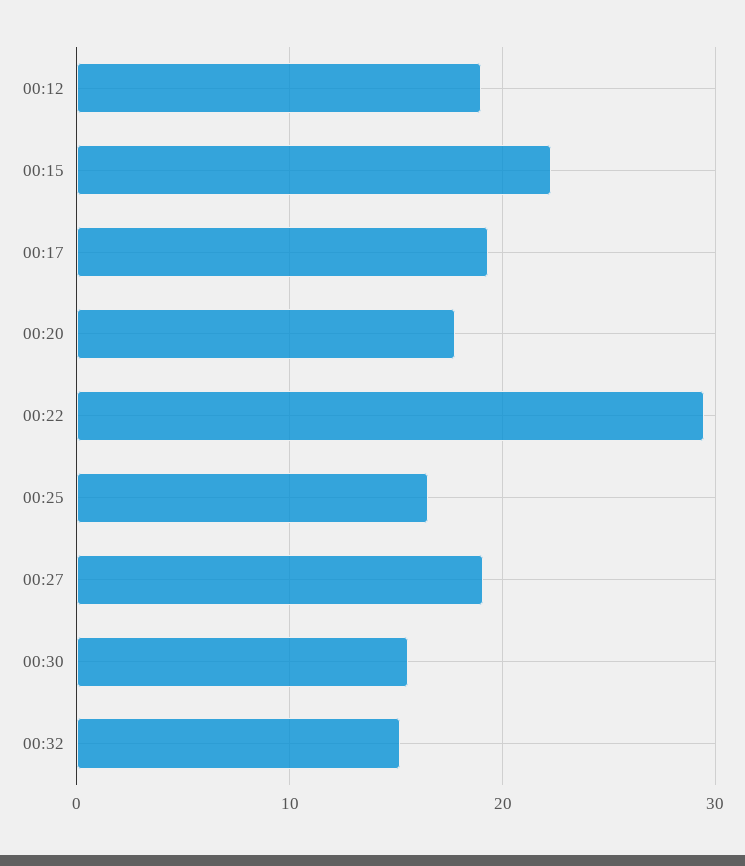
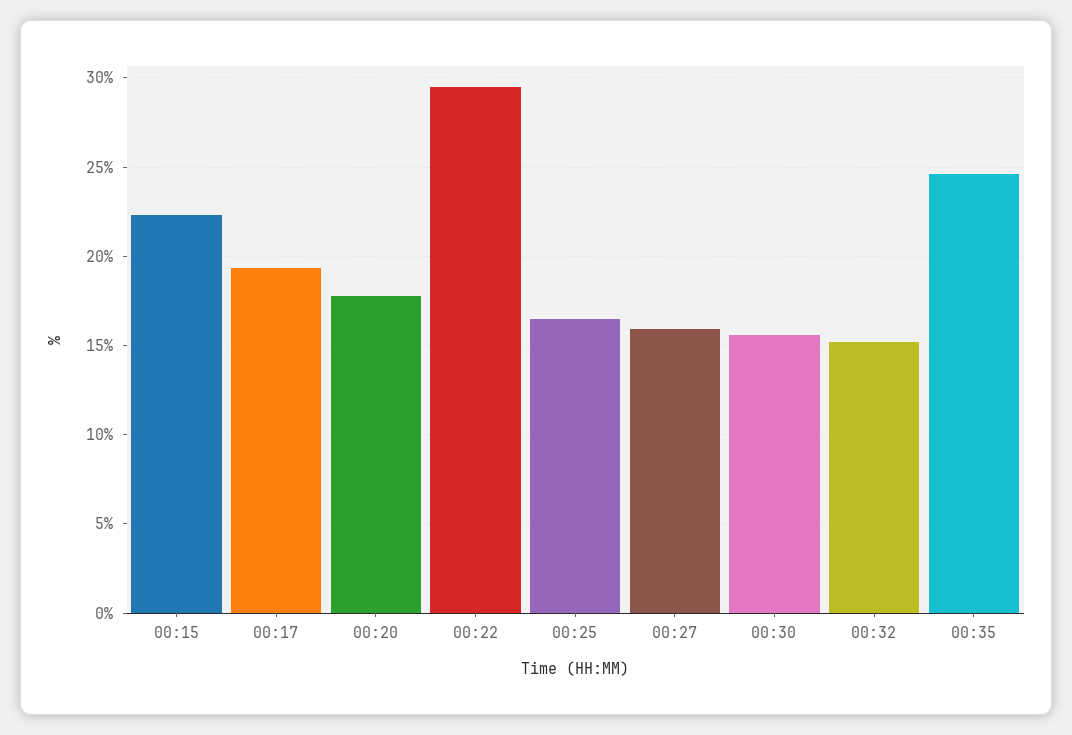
00:12: 19 -> none
00:27: 19 -> 16
00:35: none -> 24.5

